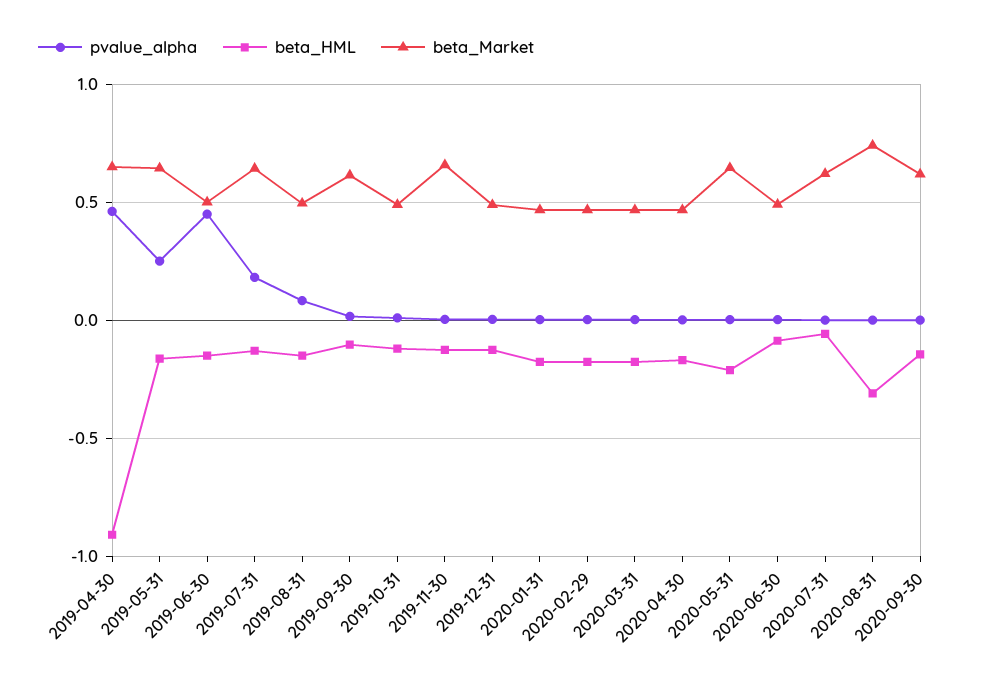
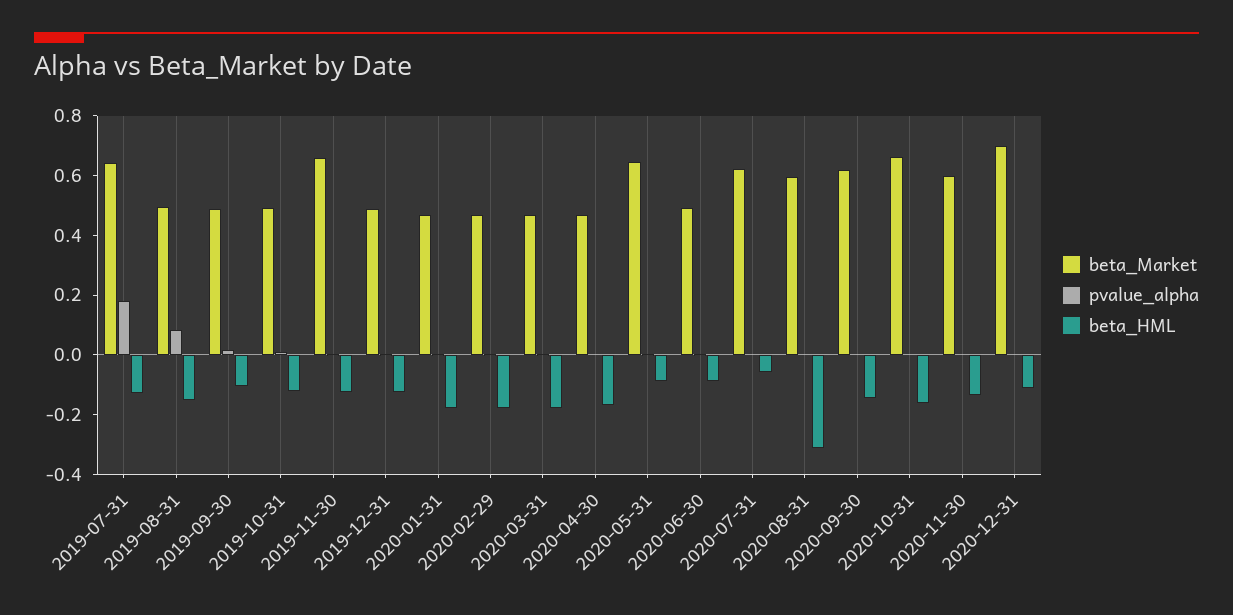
pvalue_alpha, 2019-04-30: 0.45 -> none
beta_HML, 2019-04-30: -0.9 -> none
beta_Market, 2019-04-30: 0.65 -> none
pvalue_alpha, 2019-05-31: 0.25 -> none
beta_HML, 2019-05-31: -0.15 -> none
beta_Market, 2019-05-31: 0.65 -> none
pvalue_alpha, 2019-06-30: 0.45 -> none
beta_HML, 2019-06-30: -0.15 -> none
beta_Market, 2019-06-30: 0.5 -> none
beta_Market, 2019-09-30: 0.6 -> 0.5
beta_HML, 2020-05-31: -0.2 -> -0.1
beta_Market, 2020-08-31: 0.75 -> 0.6
beta_Market, 2020-10-31: none -> 0.65
pvalue_alpha, 2020-10-31: none -> 0
beta_HML, 2020-10-31: none -> -0.15
beta_Market, 2020-11-30: none -> 0.6
pvalue_alpha, 2020-11-30: none -> 0
beta_HML, 2020-11-30: none -> -0.15
beta_Market, 2020-12-31: none -> 0.7
pvalue_alpha, 2020-12-31: none -> 0
beta_HML, 2020-12-31: none -> -0.1

